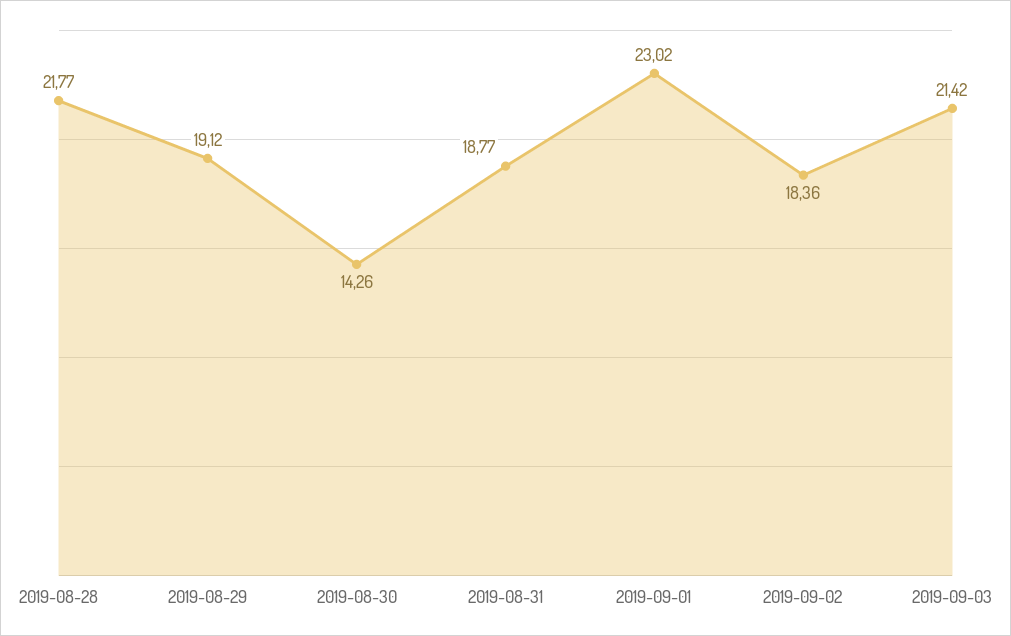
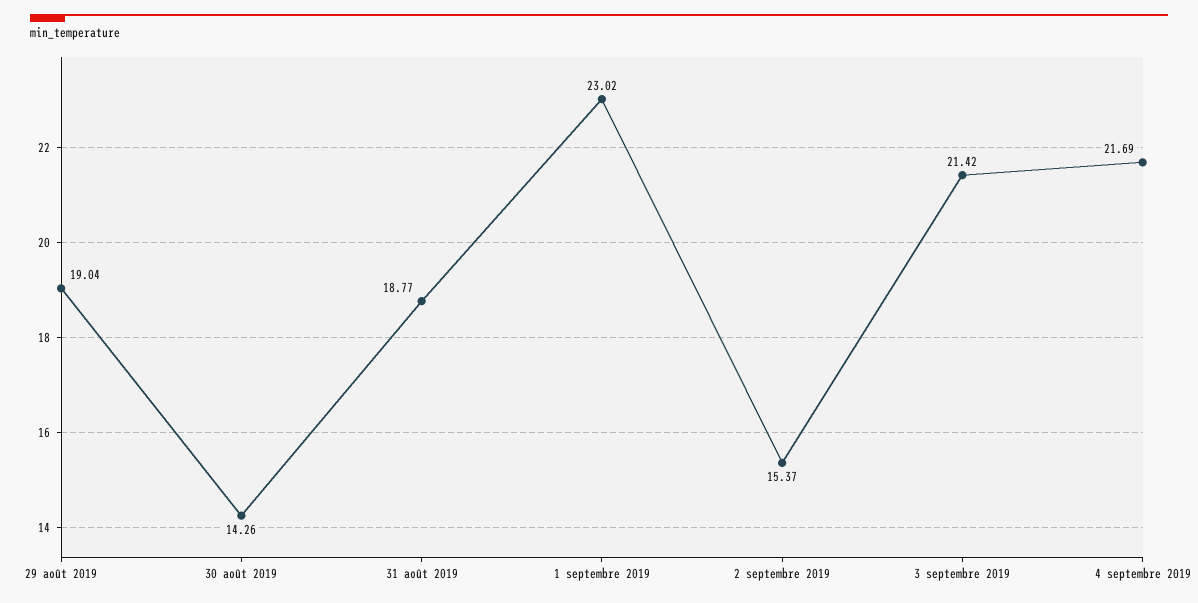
2019-08-28: 21.77 -> none
2019-08-29: 19.12 -> 19.04
2019-09-02: 18.36 -> 15.37
4 septembre 2019: none -> 21.69

